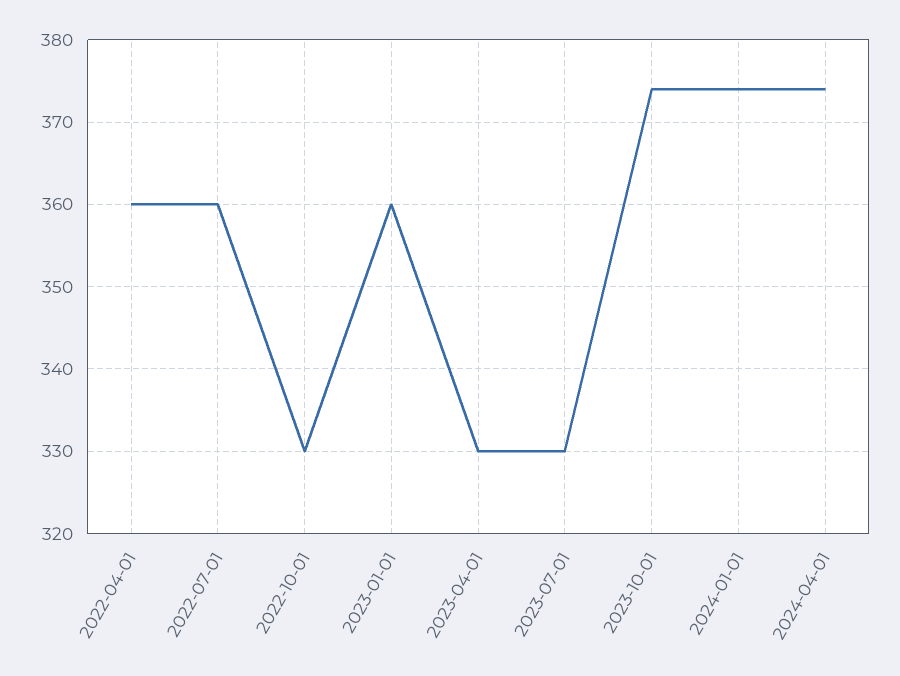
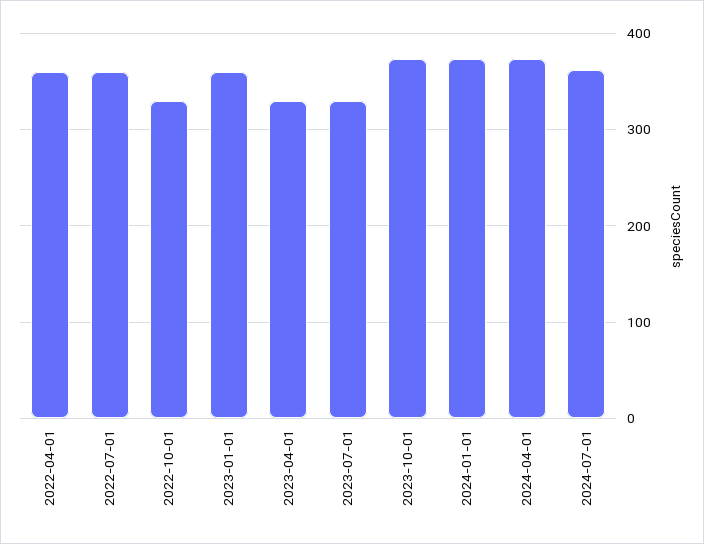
2024-07-01: none -> 360

